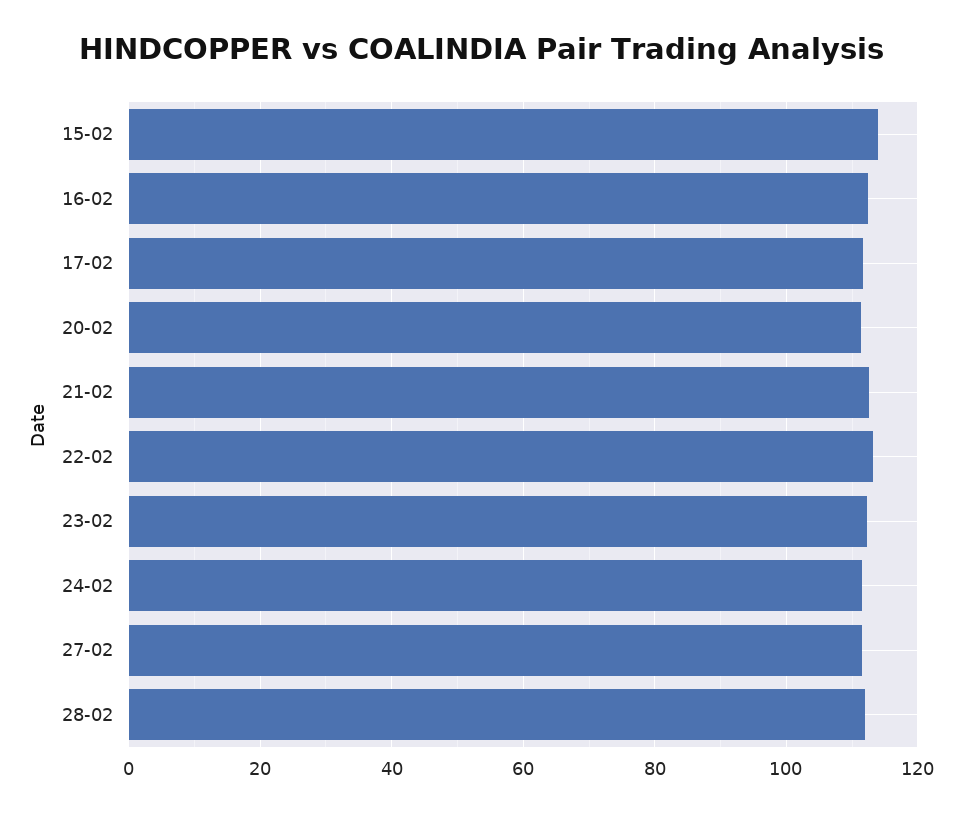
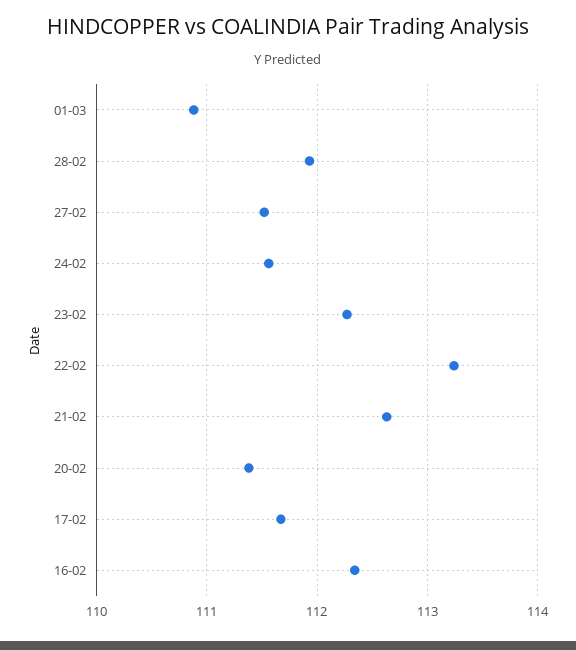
15-02: 114 -> none
01-03: none -> 110.9

